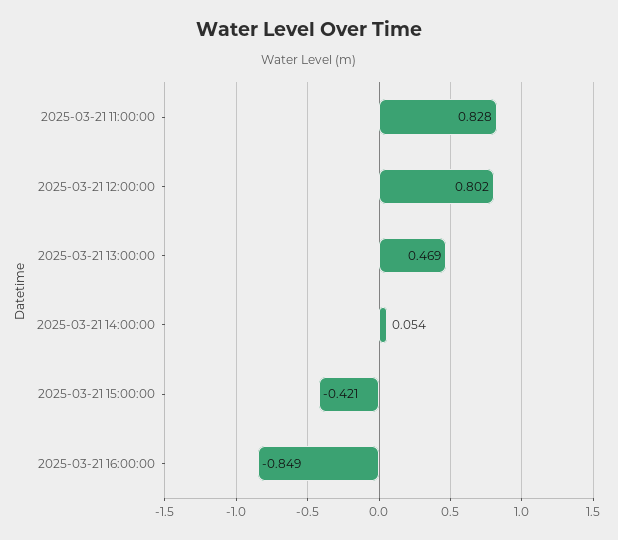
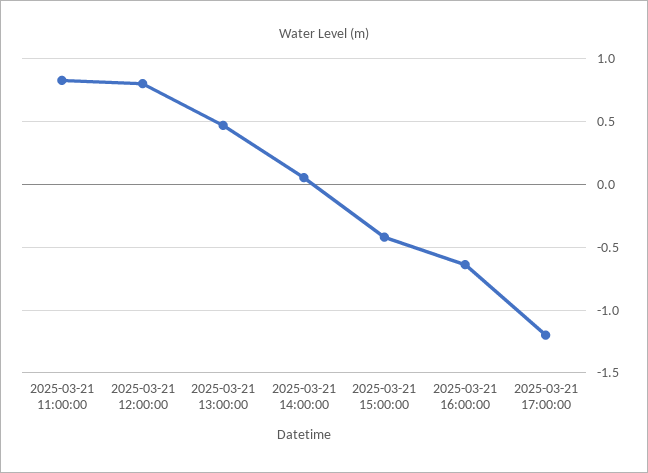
2025-03-21 16:00:00: -0.849 -> -0.65
2025-03-21 17:00:00: none -> -1.2

